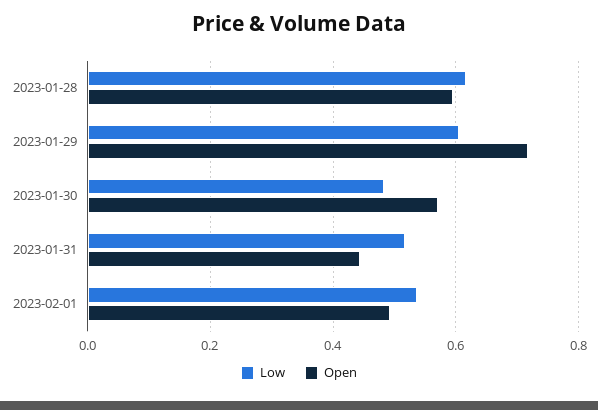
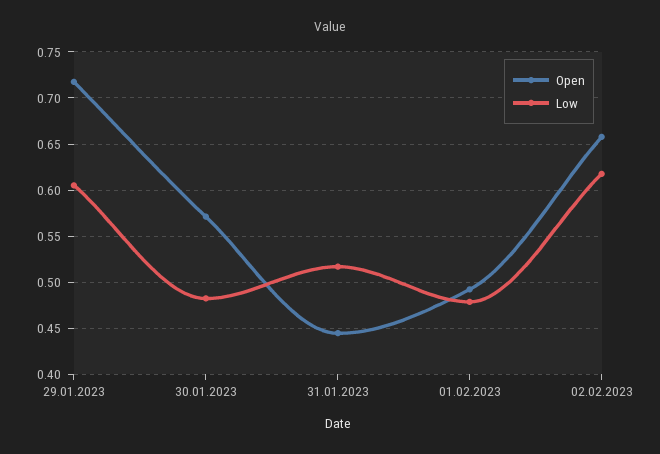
Low, 2023-01-28: 0.62 -> none
Open, 2023-01-28: 0.6 -> none
Low, 2023-02-01: 0.54 -> 0.48
Open, 02.02.2023: none -> 0.66
Low, 02.02.2023: none -> 0.62

